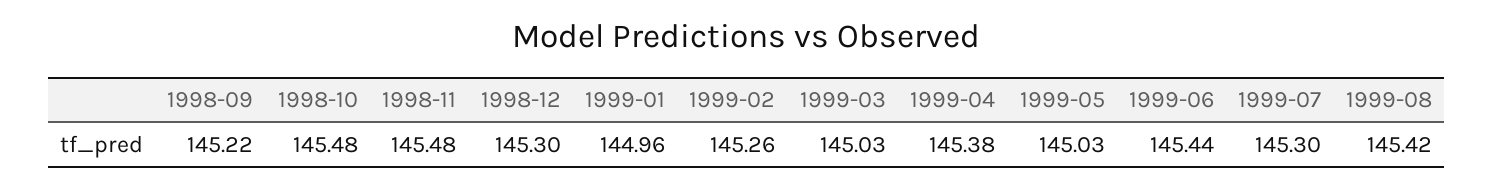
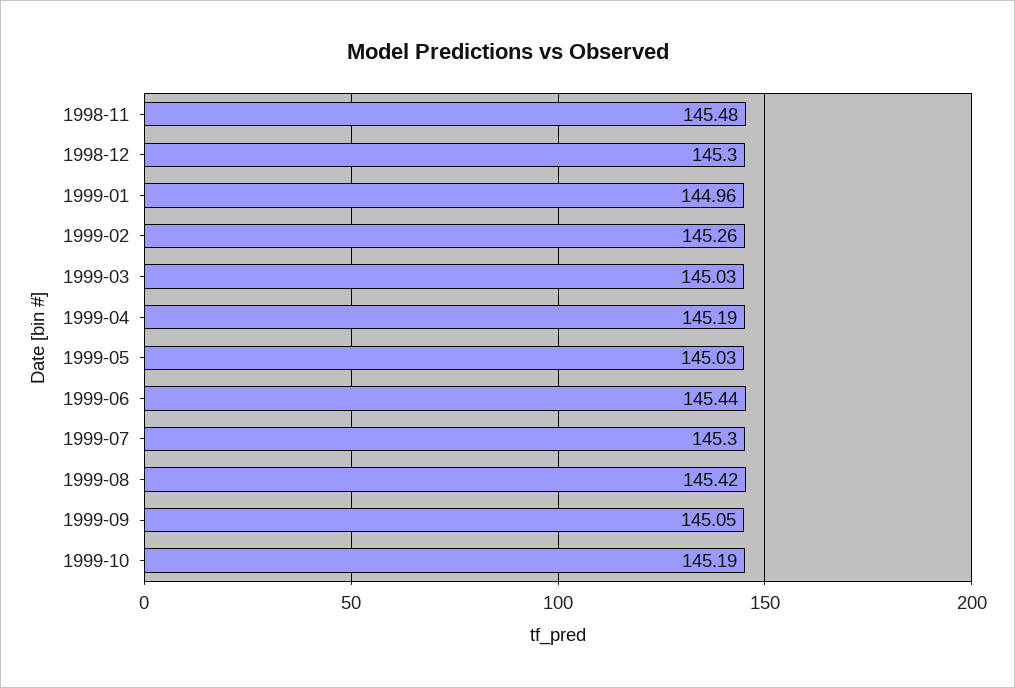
1998-09: 145.22 -> none
1998-10: 145.48 -> none
1999-04: 145.38 -> 145.19
1999-09: none -> 145.05
1999-10: none -> 145.19

